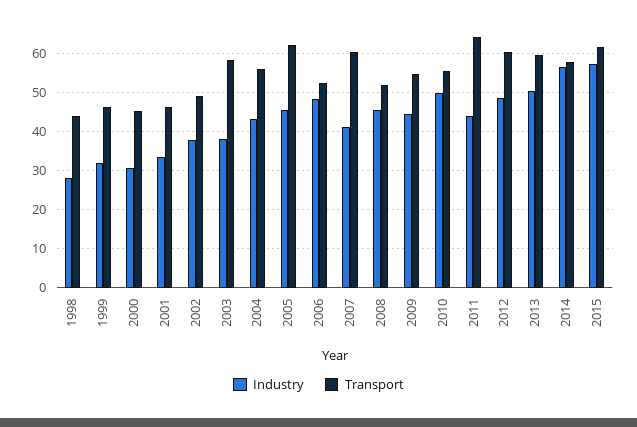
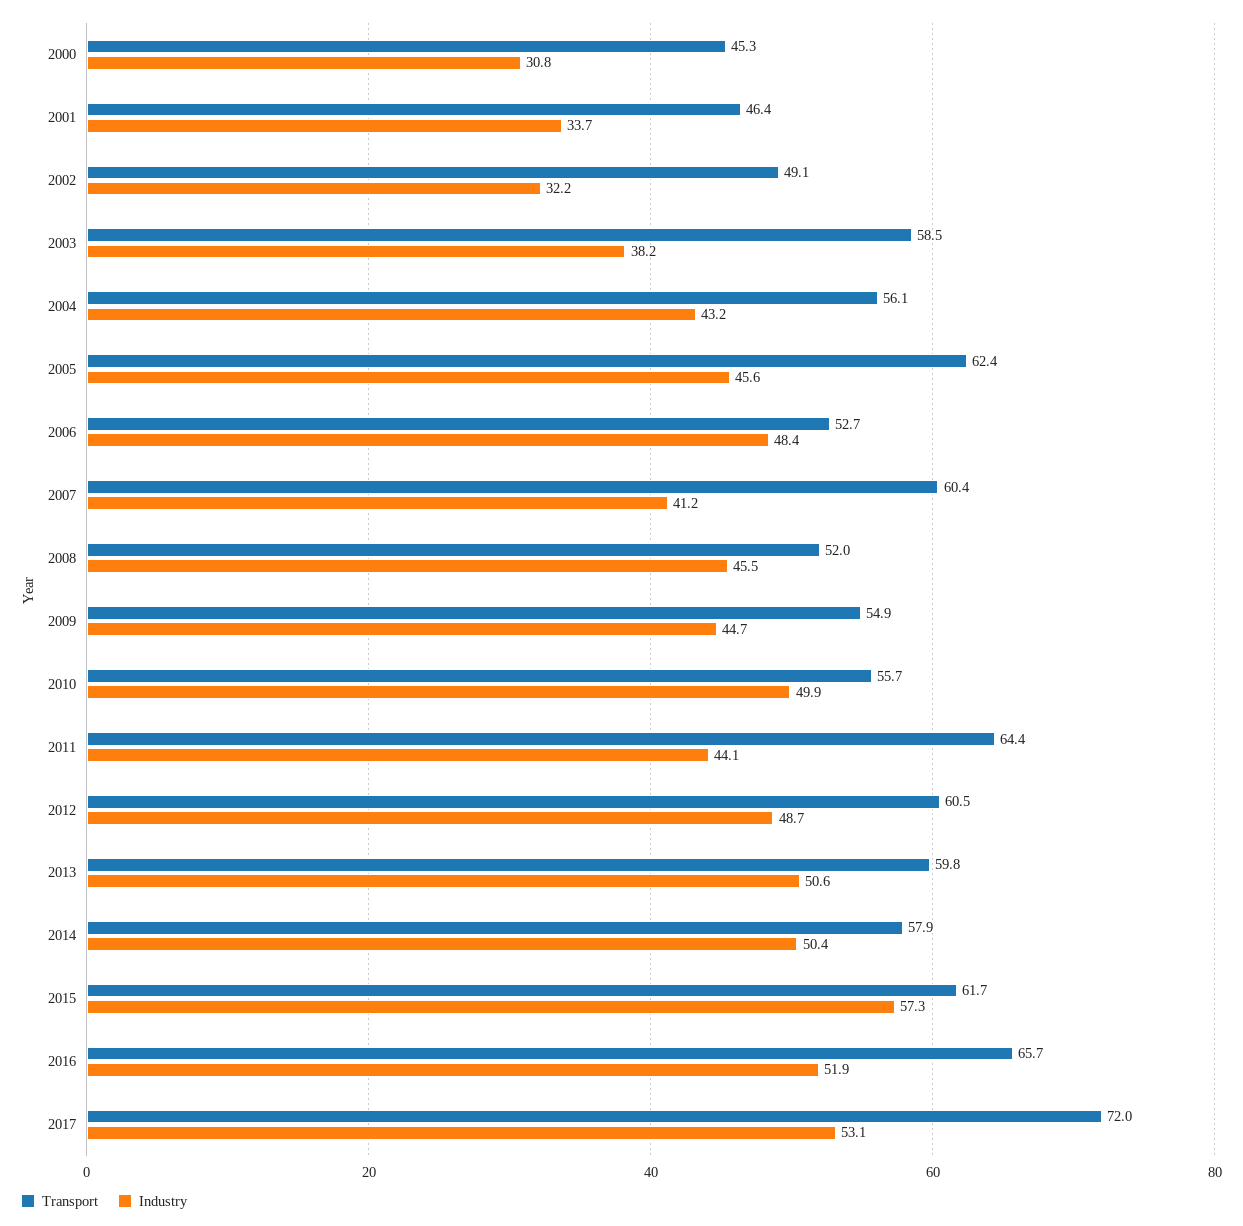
Industry, 1998: 28 -> none
Transport, 1998: 44 -> none
Industry, 1999: 32 -> none
Transport, 1999: 46 -> none
Industry, 2002: 38 -> 32.2
Industry, 2014: 56 -> 50.4
Transport, 2016: none -> 65.7
Industry, 2016: none -> 51.9
Transport, 2017: none -> 72
Industry, 2017: none -> 53.1

